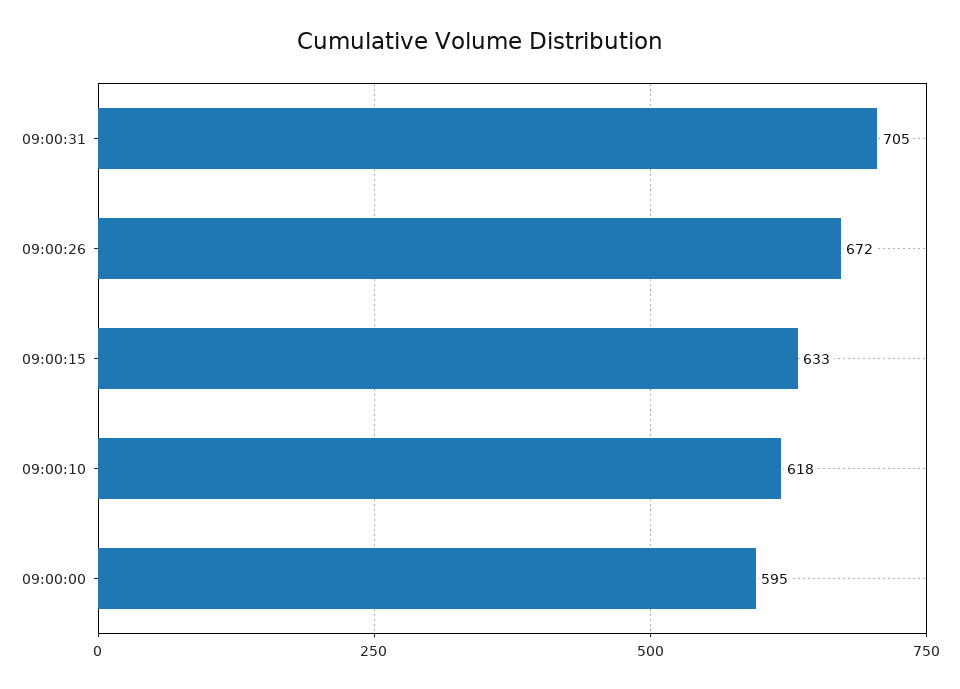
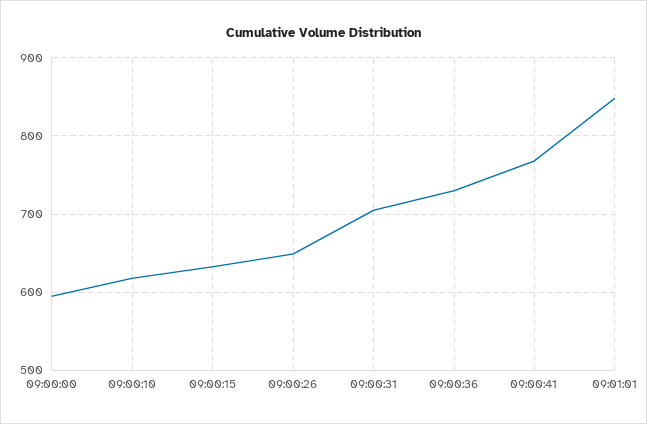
09:00:26: 672 -> 650
09:00:36: none -> 730
09:00:41: none -> 770
09:01:01: none -> 850

